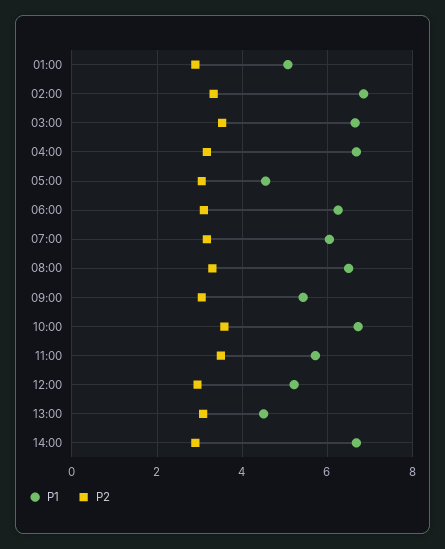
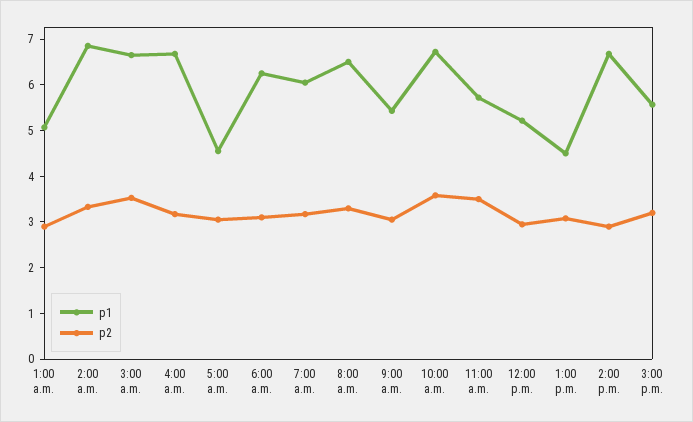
P1, 3:00 p.m.: none -> 5.6
P2, 3:00 p.m.: none -> 3.2

